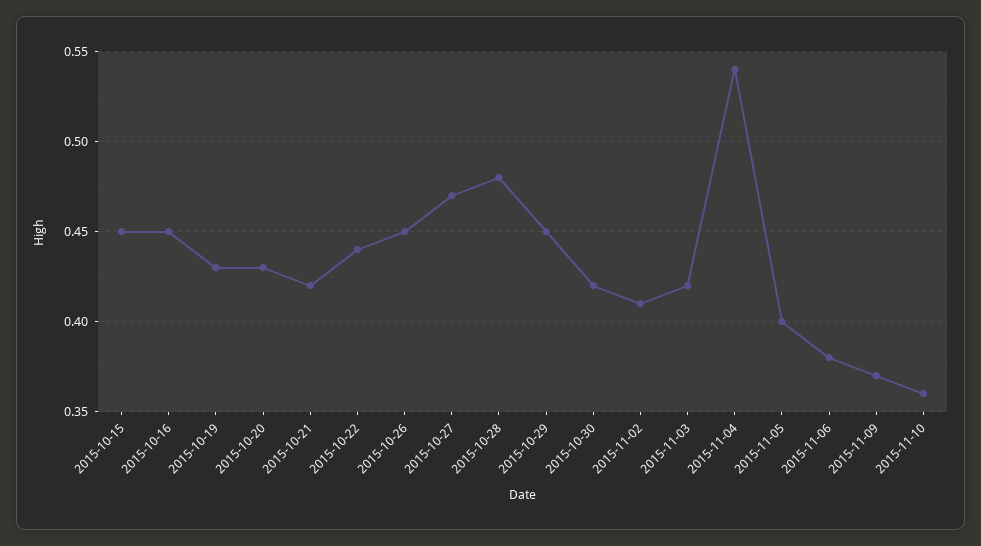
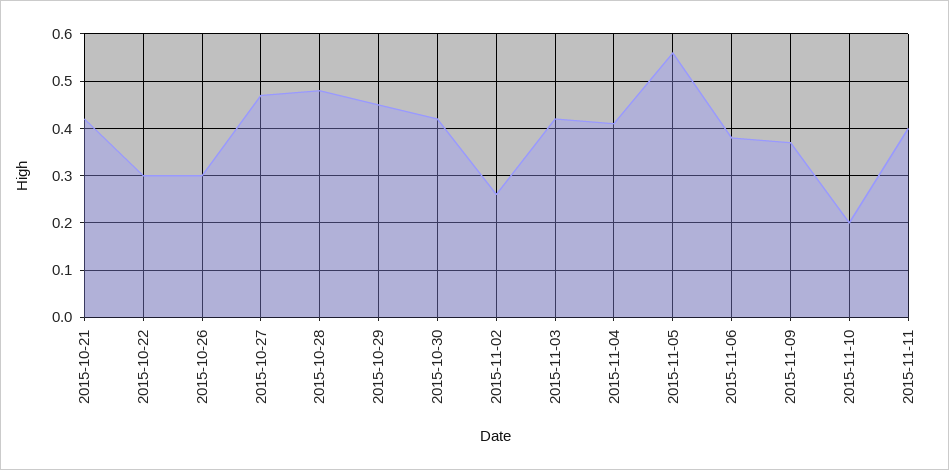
2015-10-15: 0.45 -> none
2015-10-16: 0.45 -> none
2015-10-19: 0.43 -> none
2015-10-20: 0.43 -> none
2015-10-22: 0.44 -> 0.3
2015-10-26: 0.45 -> 0.3
2015-11-02: 0.41 -> 0.25
2015-11-04: 0.54 -> 0.4
2015-11-05: 0.4 -> 0.55
2015-11-10: 0.36 -> 0.2
2015-11-11: none -> 0.4

